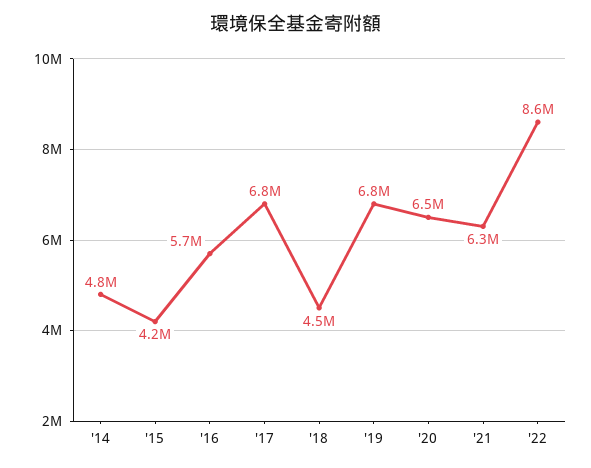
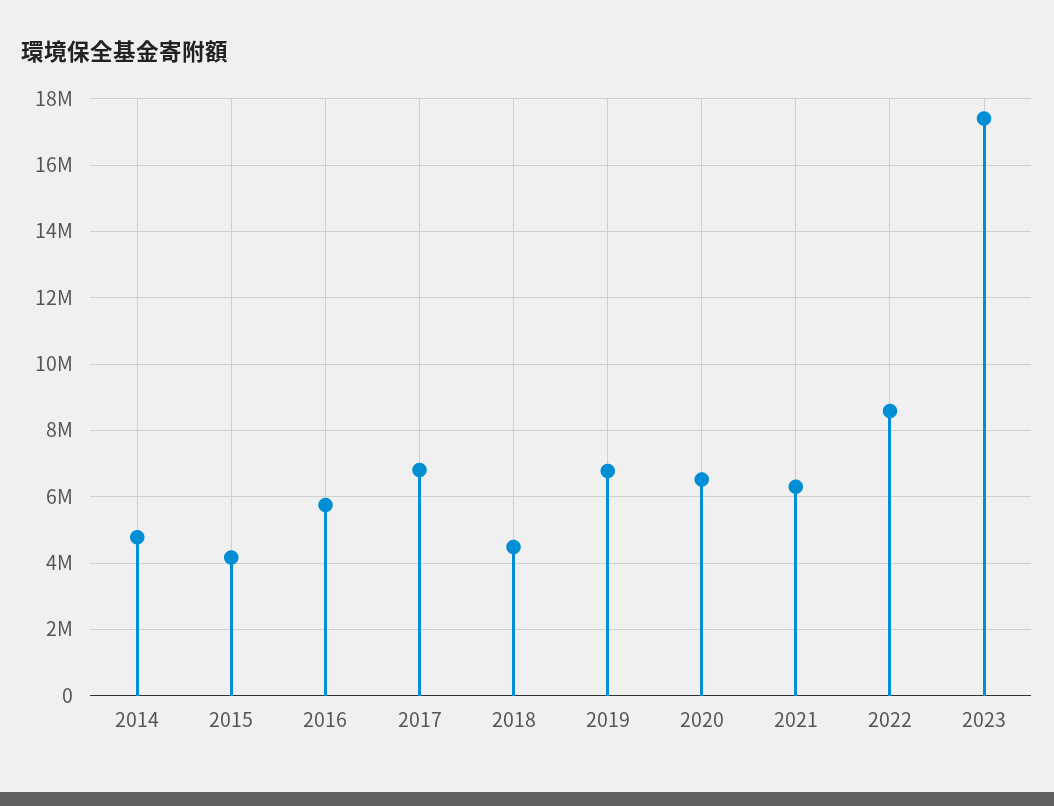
2023: none -> 17400000

